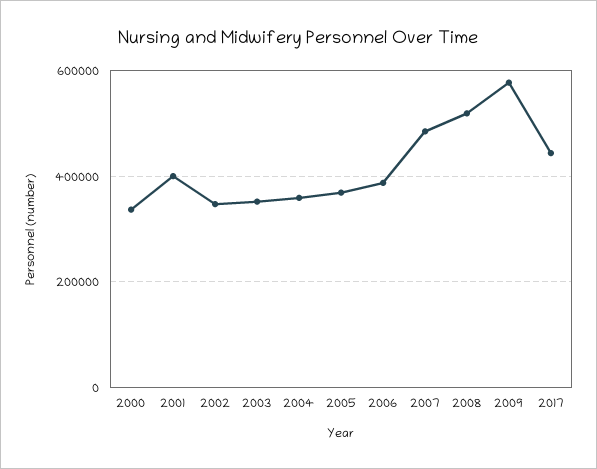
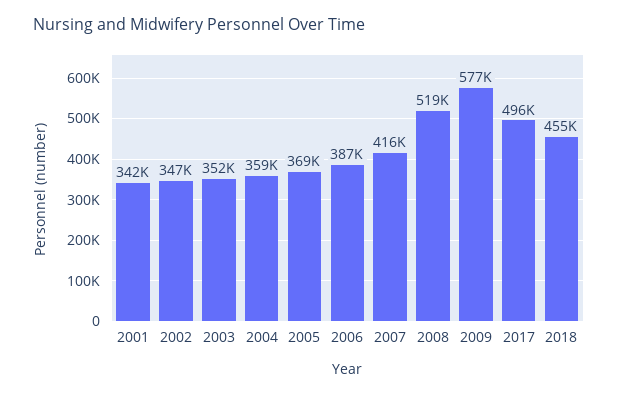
2000: 340000 -> none
2001: 400000 -> 342000
2007: 480000 -> 416000
2017: 440000 -> 496000
2018: none -> 455000

